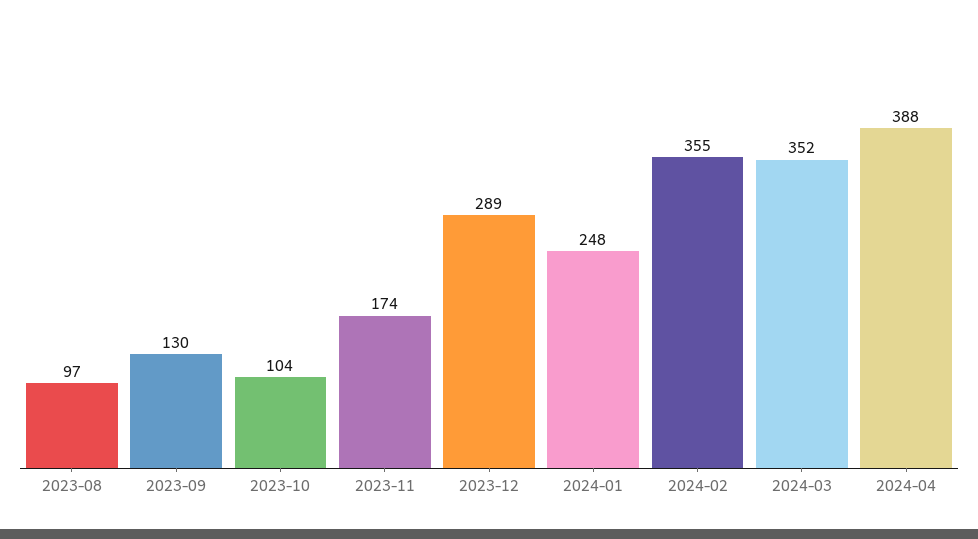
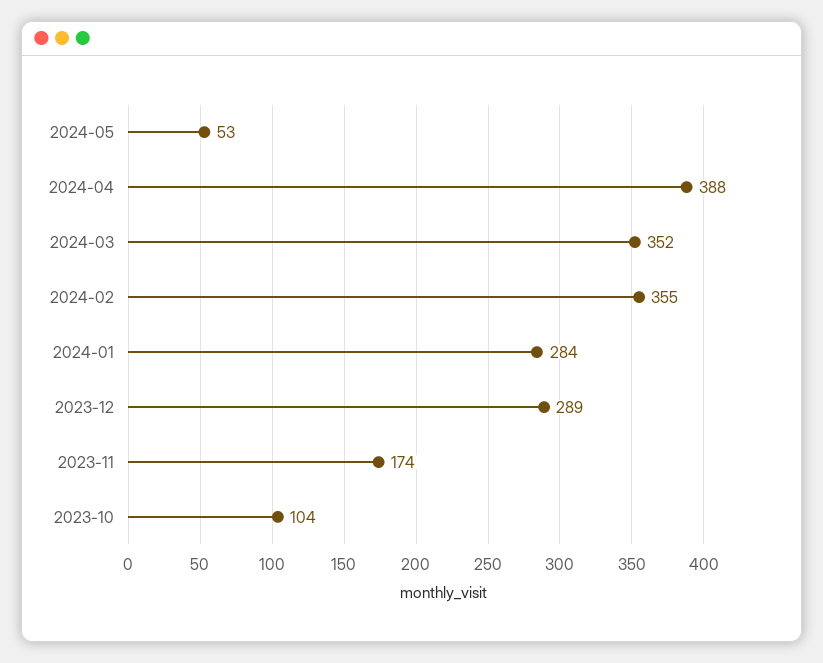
2023-08: 97 -> none
2023-09: 130 -> none
2024-01: 248 -> 284
2024-05: none -> 53

